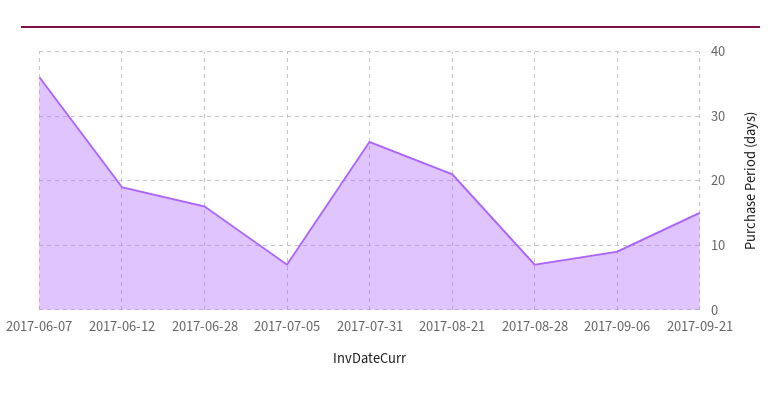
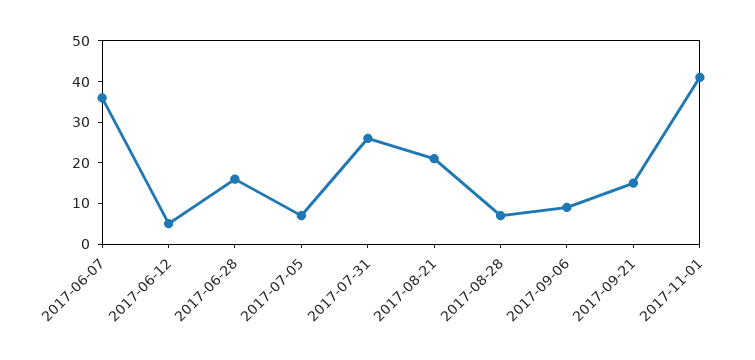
2017-06-12: 19 -> 5
2017-11-01: none -> 40

